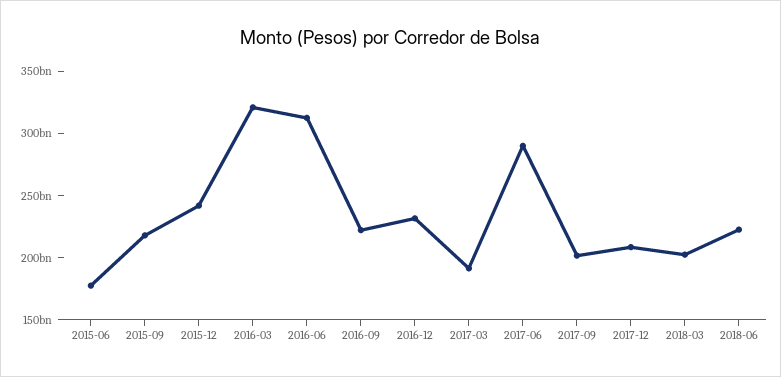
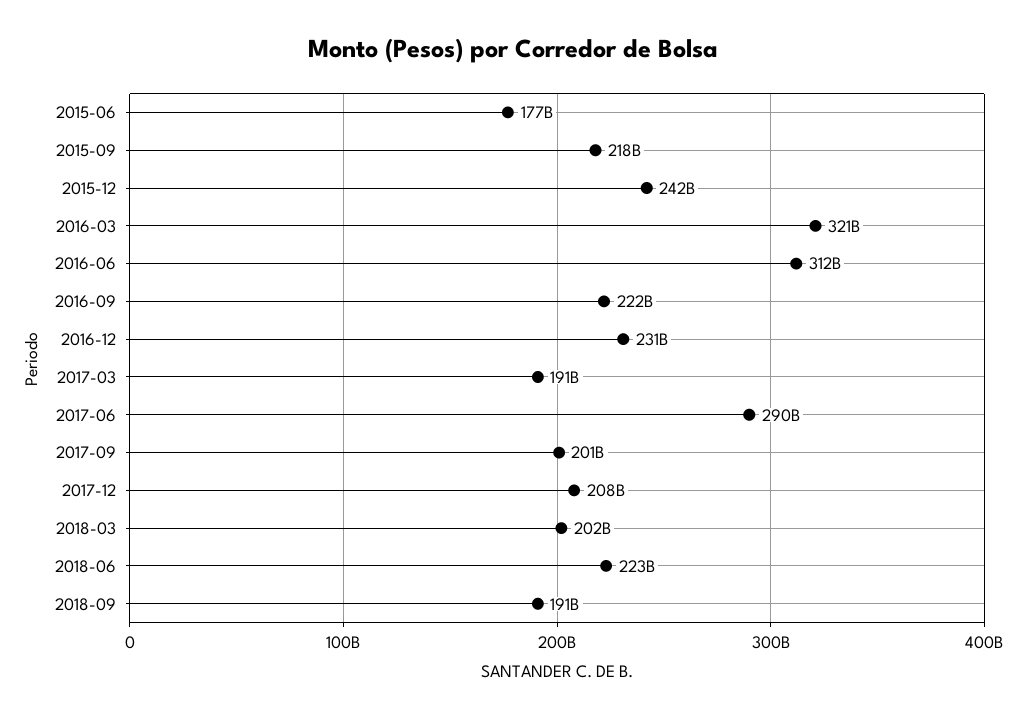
2018-09: none -> 191000000000

